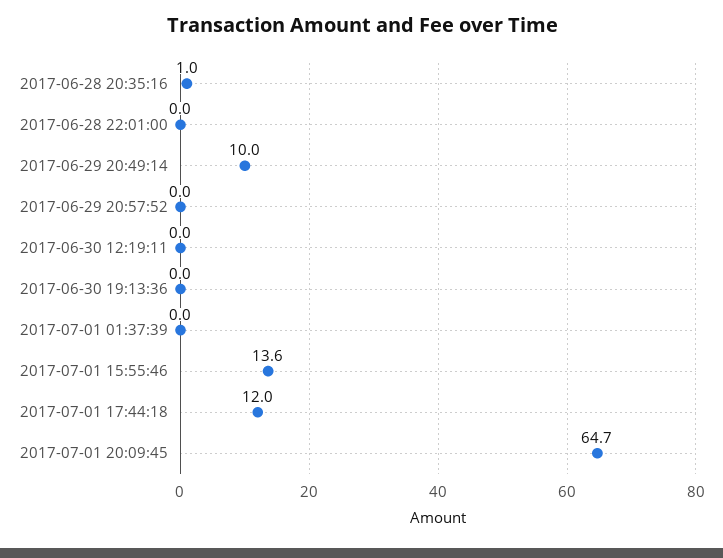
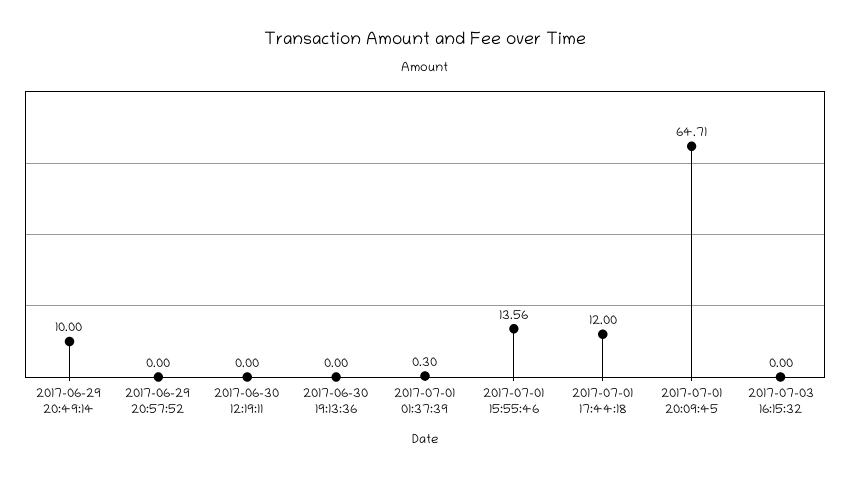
2017-06-28 20:35:16: 1 -> none
2017-06-28 22:01:00: 0 -> none
2017-07-01 01:37:39: 0 -> 0.3
2017-07-03 16:15:32: none -> 0

